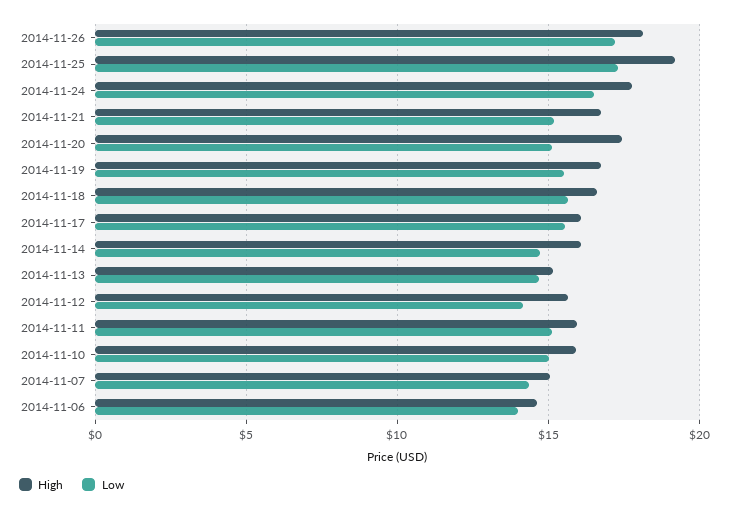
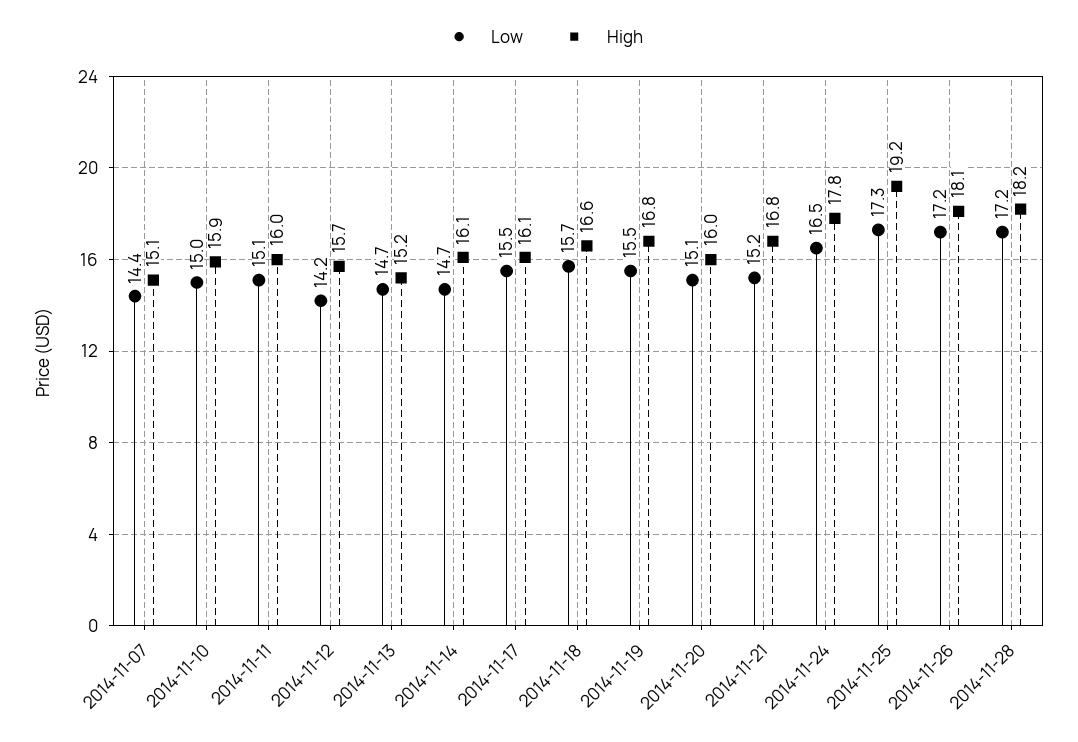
High, 2014-11-20: 17.5 -> 16
High, 2014-11-06: 14.5 -> none
Low, 2014-11-06: 14 -> none
Low, 2014-11-28: none -> 17.2
High, 2014-11-28: none -> 18.2

